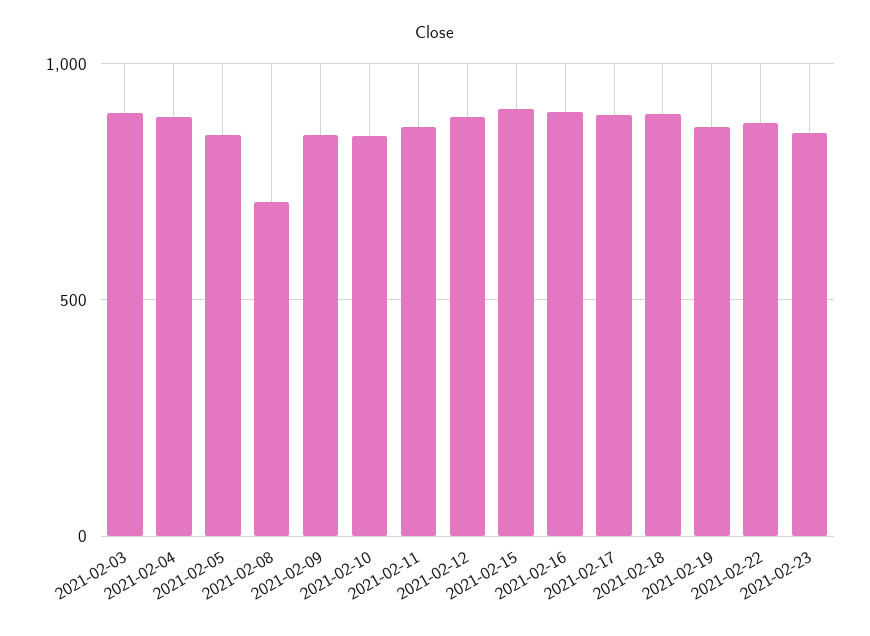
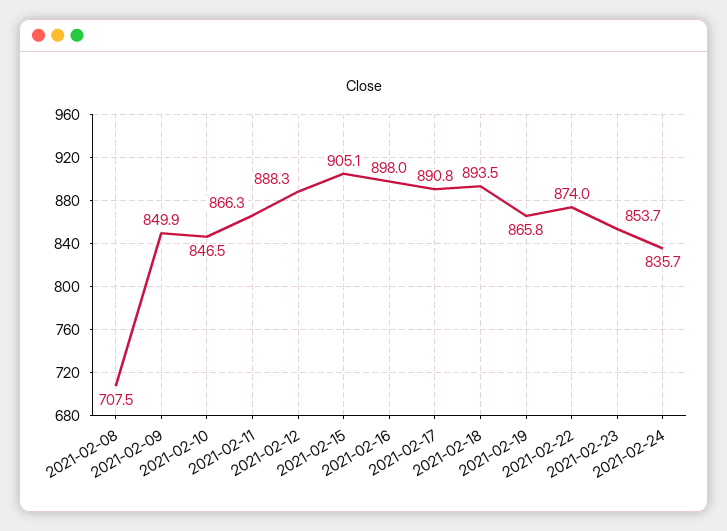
2021-02-03: 900 -> none
2021-02-04: 900 -> none
2021-02-05: 850 -> none
2021-02-24: none -> 835.7

